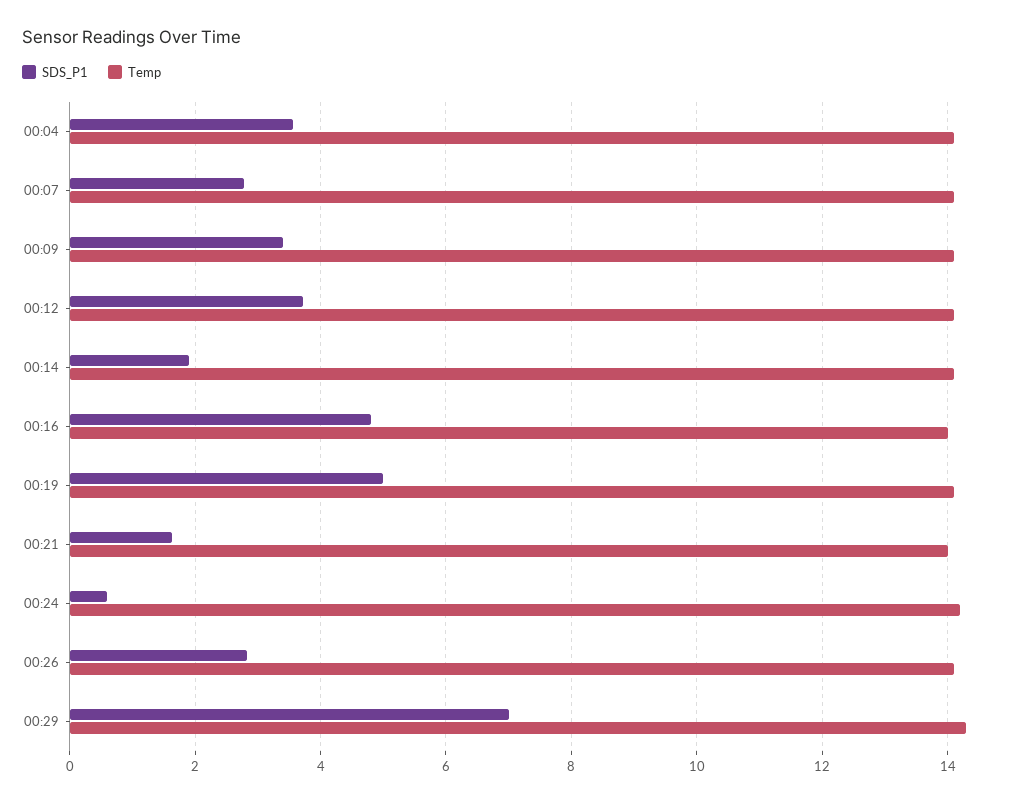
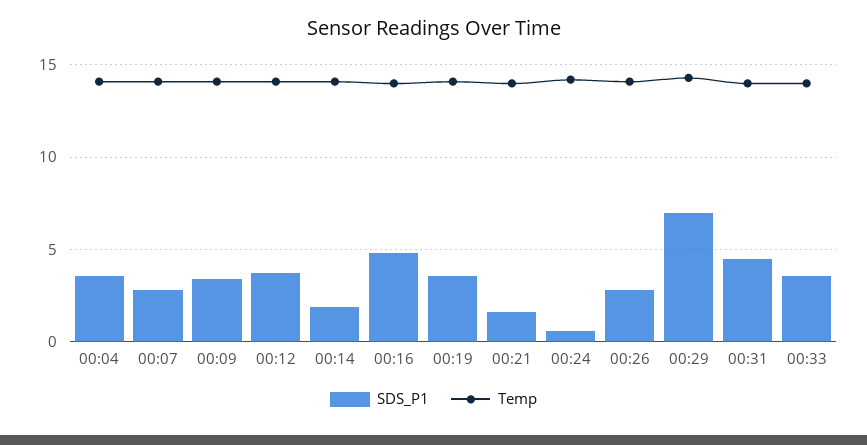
SDS_P1, 00:19: 5 -> 3.5
SDS_P1, 00:31: none -> 4.5
Temp, 00:31: none -> 14
SDS_P1, 00:33: none -> 3.5
Temp, 00:33: none -> 14

